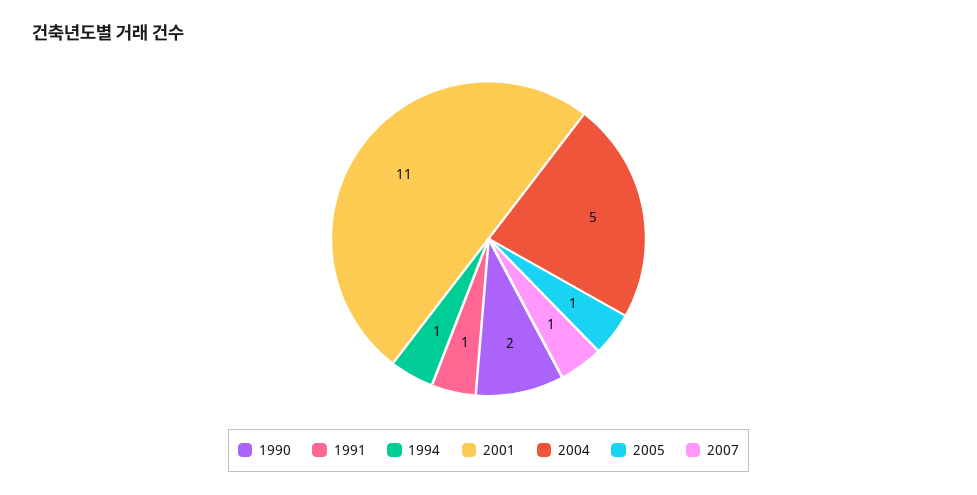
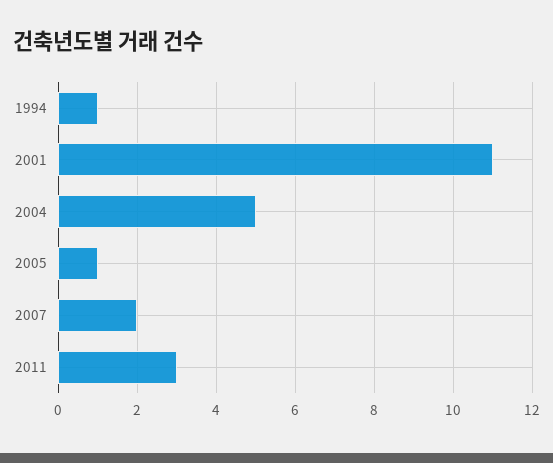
1990: 2 -> none
1991: 1 -> none
2007: 1 -> 2
2011: none -> 3

